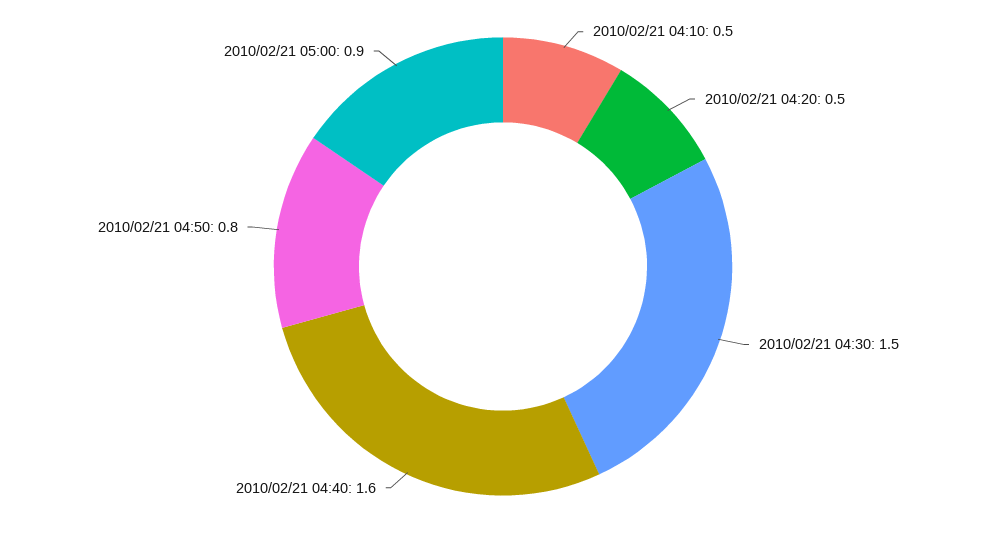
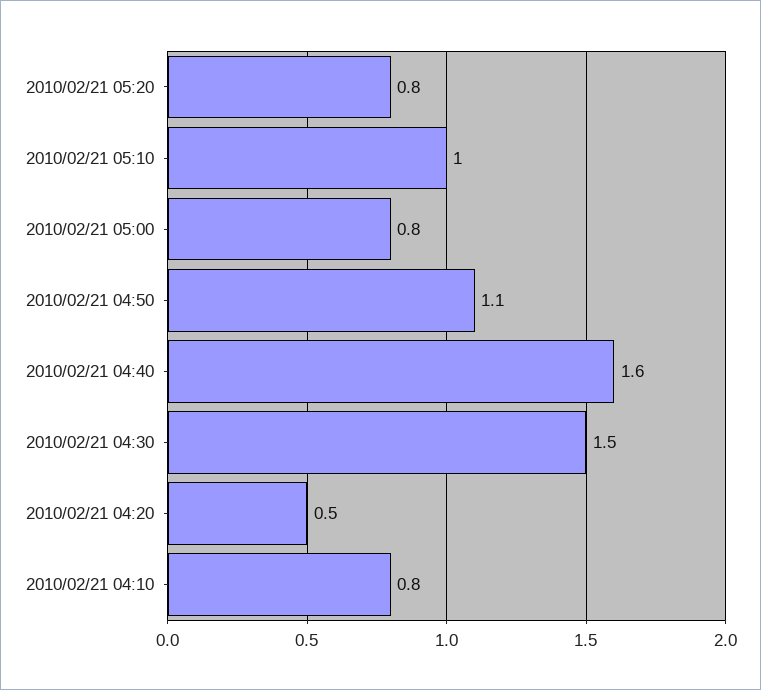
2010/02/21 04:10: 0.5 -> 0.8
2010/02/21 04:50: 0.8 -> 1.1
2010/02/21 05:00: 0.9 -> 0.8
2010/02/21 05:20: none -> 0.8
2010/02/21 05:10: none -> 1

